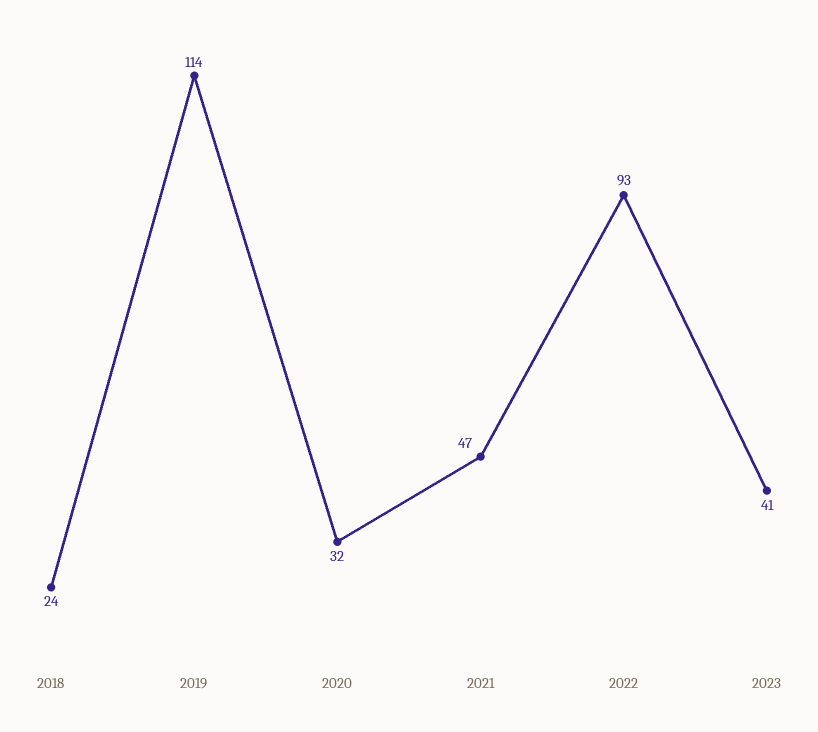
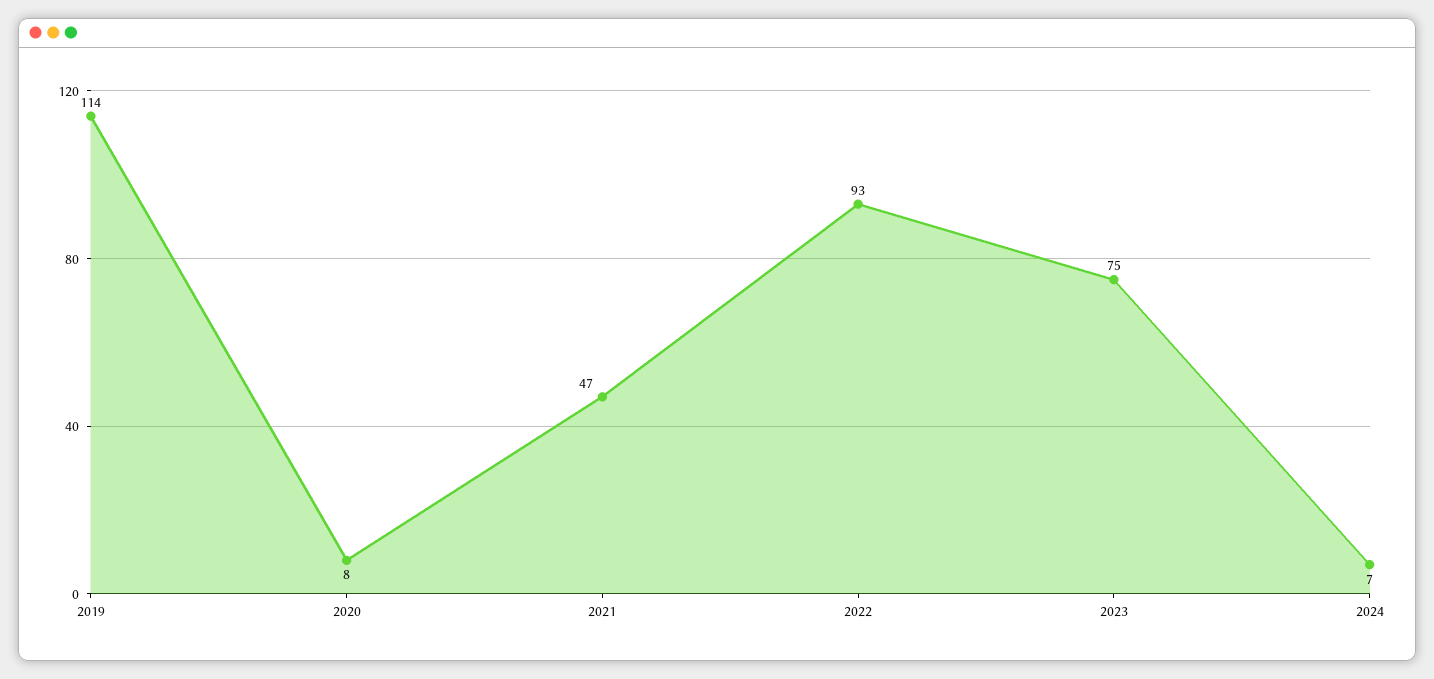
2018: 24 -> none
2020: 32 -> 8
2023: 41 -> 75
2024: none -> 7

